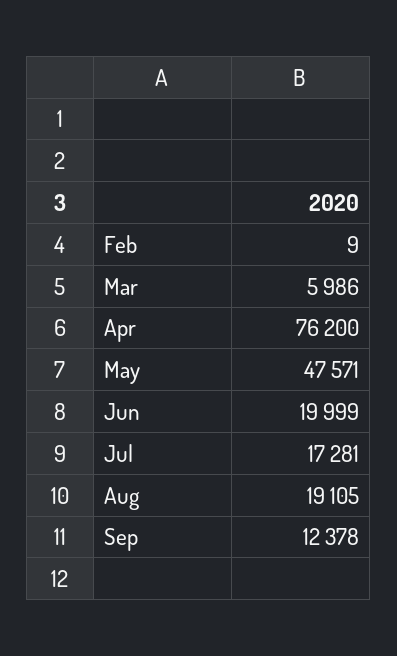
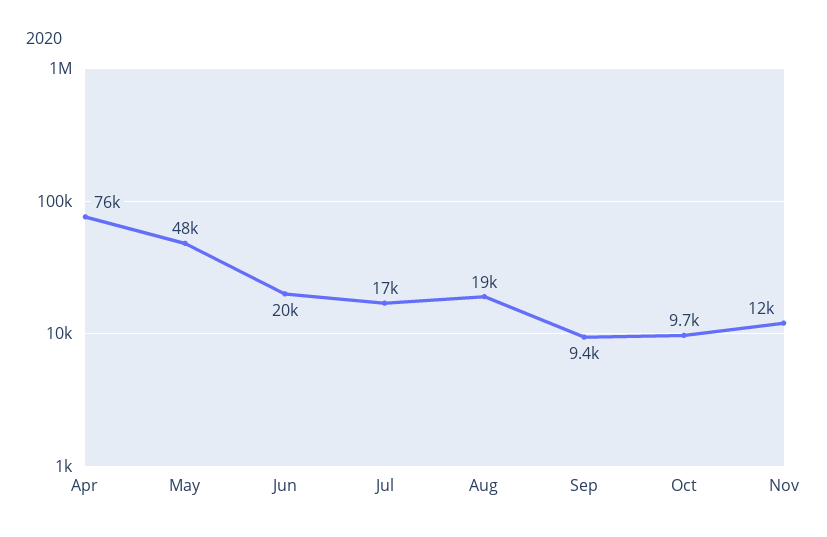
Feb: 9 -> none
Mar: 5986 -> none
Sep: 12378 -> 9400
Oct: none -> 9700
Nov: none -> 12000

